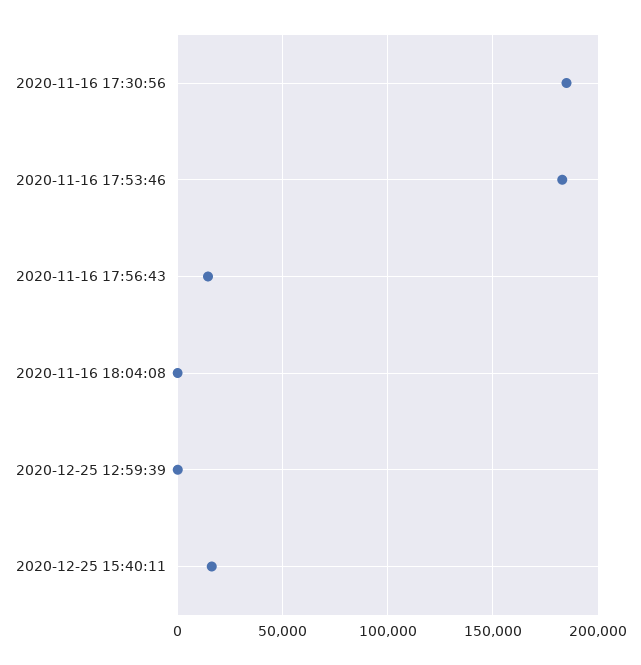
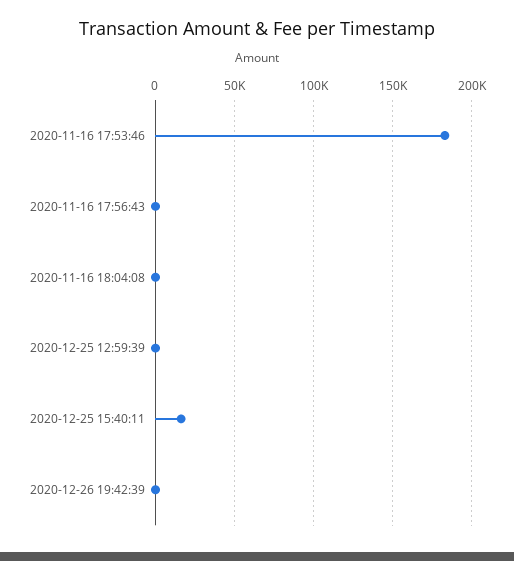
2020-11-16 17:30:56: 185000 -> none
2020-11-16 17:56:43: 15000 -> 0
2020-12-26 19:42:39: none -> 0

